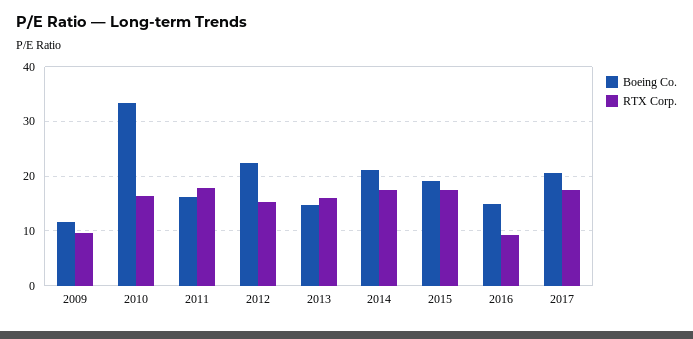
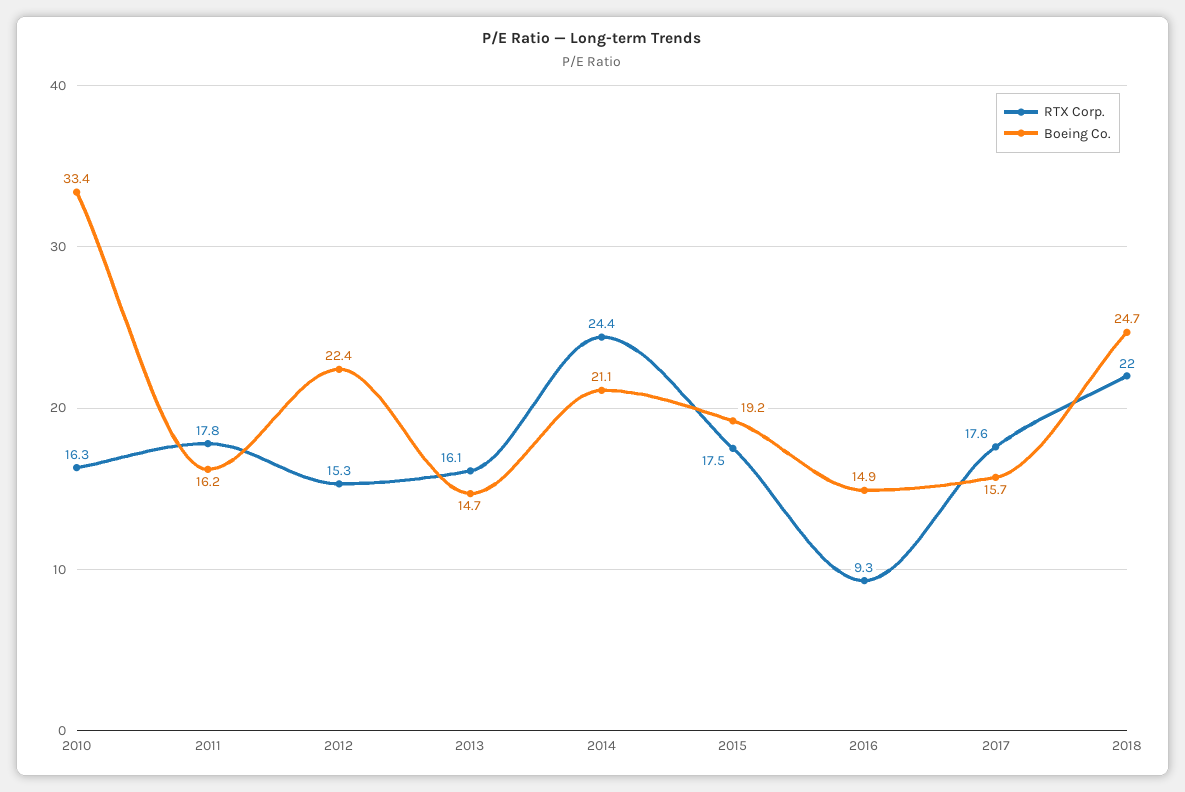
Boeing Co., 2009: 12 -> none
RTX Corp., 2009: 10 -> none
RTX Corp., 2014: 18 -> 24.4
Boeing Co., 2017: 20 -> 15.7
RTX Corp., 2018: none -> 22
Boeing Co., 2018: none -> 24.7

